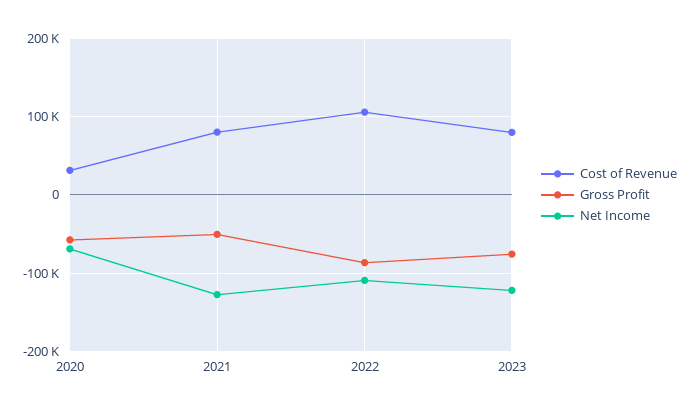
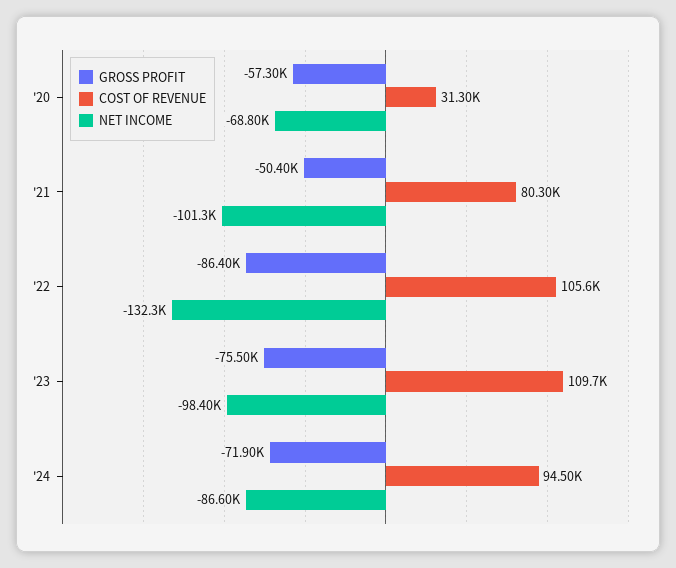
Net Income, 2021: -130000 -> -101300
Net Income, 2022: -110000 -> -132300
Cost of Revenue, 2023: 80000 -> 109700
Net Income, 2023: -120000 -> -98400
Gross Profit, '24: none -> -71900
Cost of Revenue, '24: none -> 94500
Net Income, '24: none -> -86600

